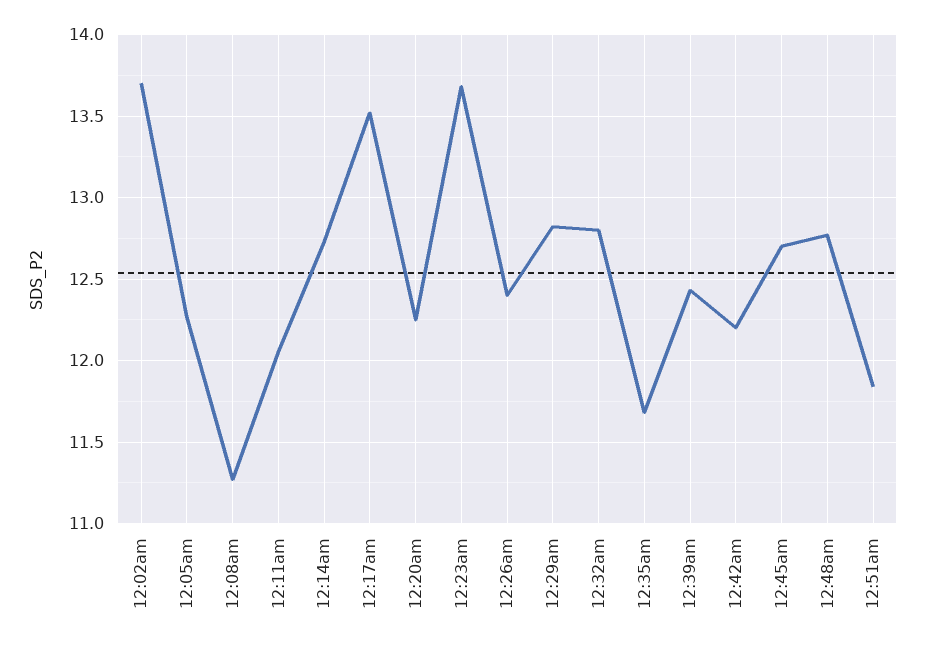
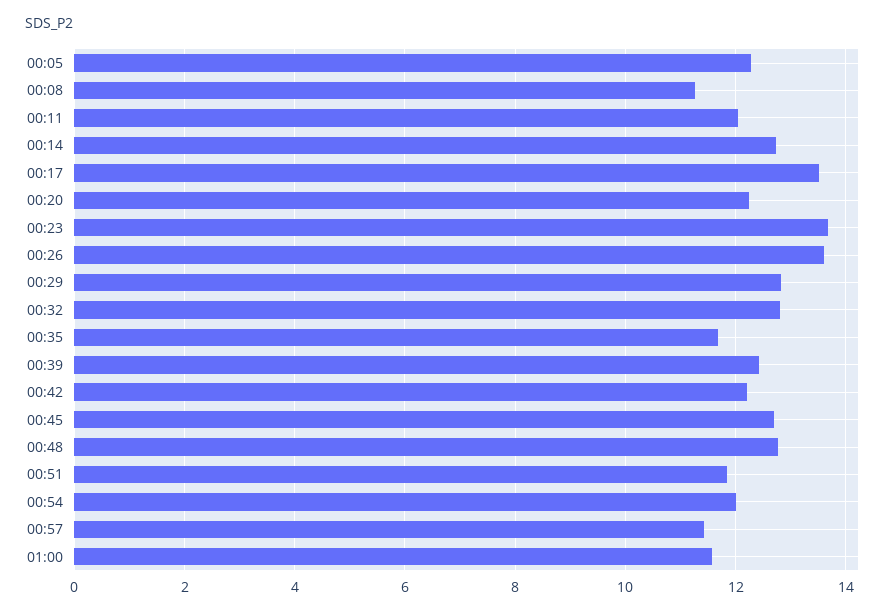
12:02am: 13.7 -> none
12:26am: 12.4 -> 13.6
00:54: none -> 12
00:57: none -> 11.4
01:00: none -> 11.6

